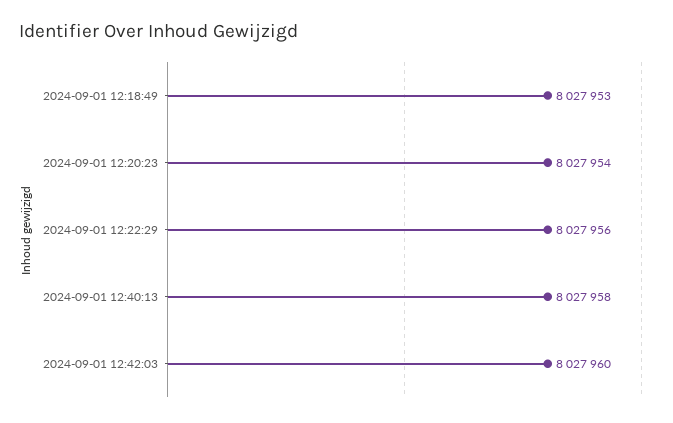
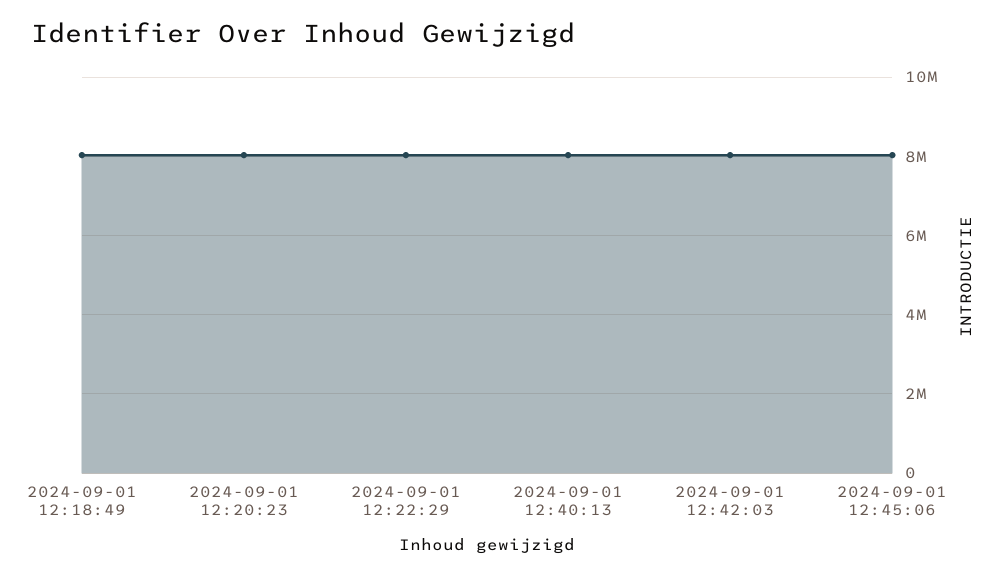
2024-09-01 12:45:06: none -> 8000000

